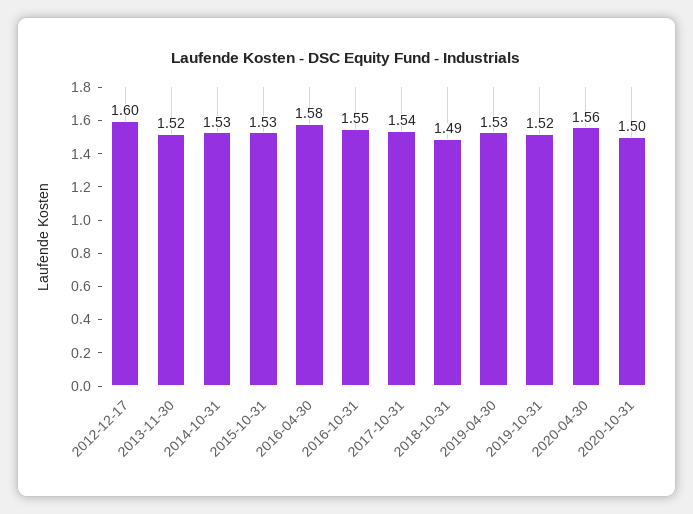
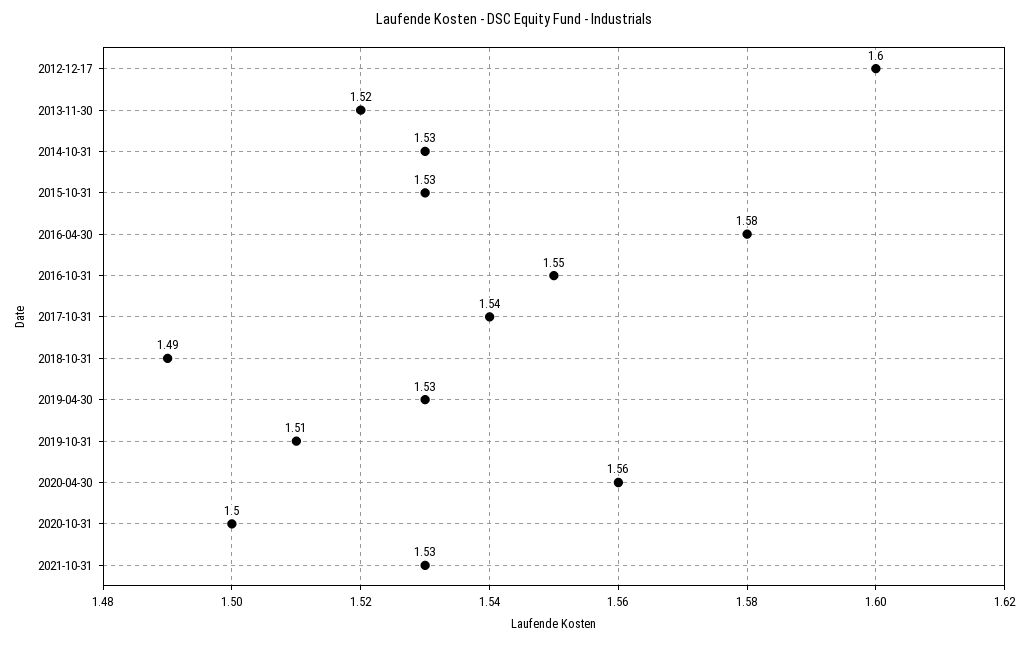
2019-10-31: 1.52 -> 1.51
2021-10-31: none -> 1.53

